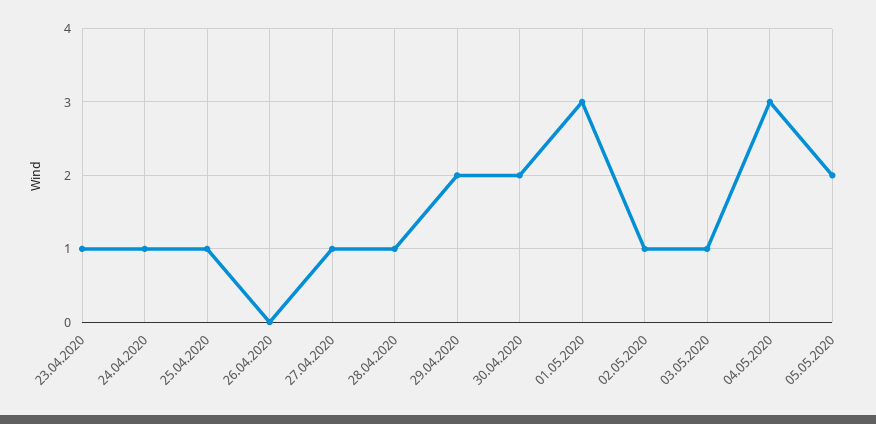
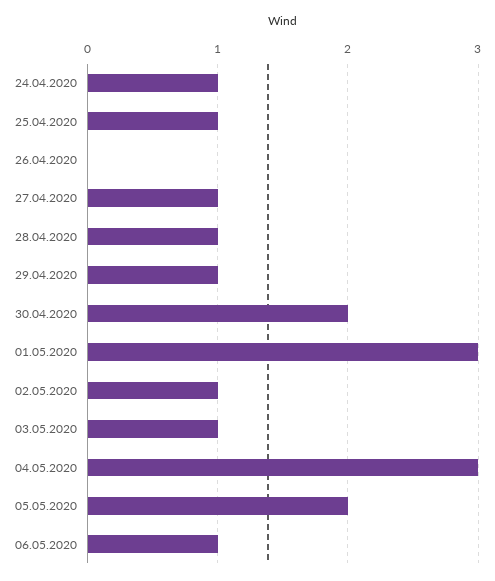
23.04.2020: 1 -> none
29.04.2020: 2 -> 1
06.05.2020: none -> 1

